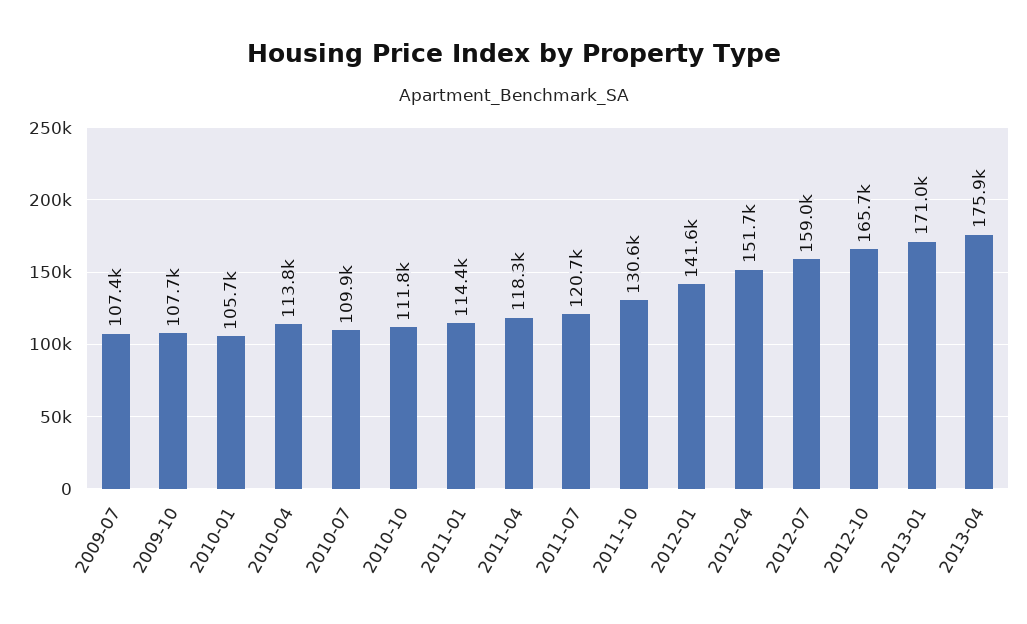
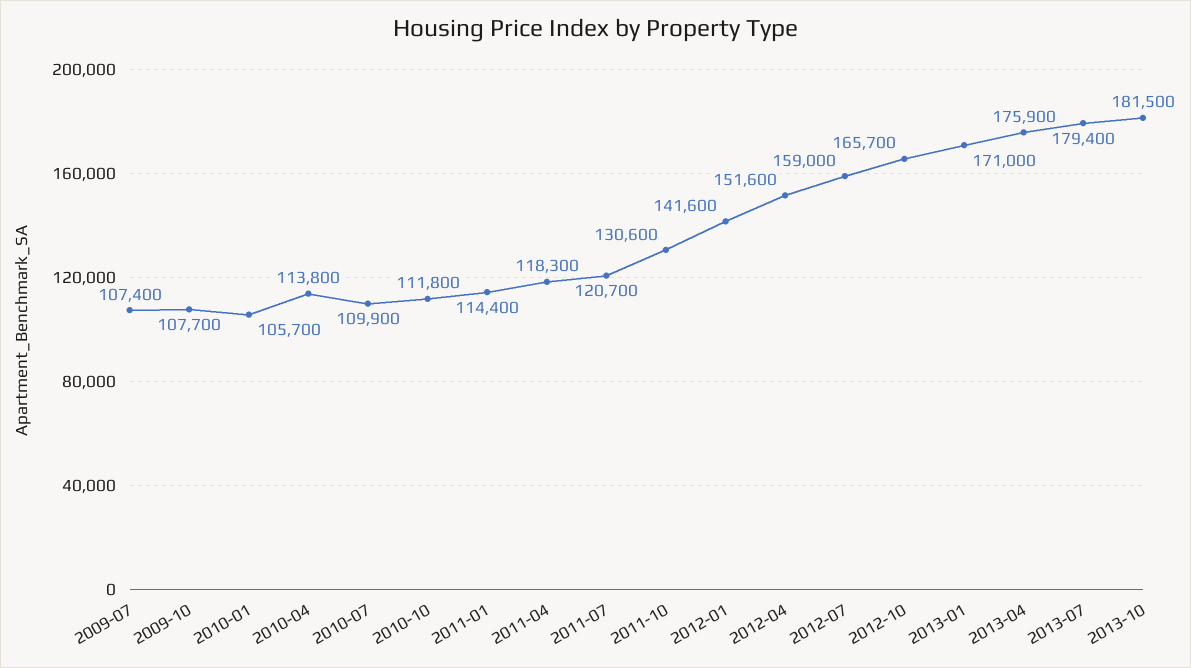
2012-04: 151700 -> 151600
2013-07: none -> 179400
2013-10: none -> 181500

